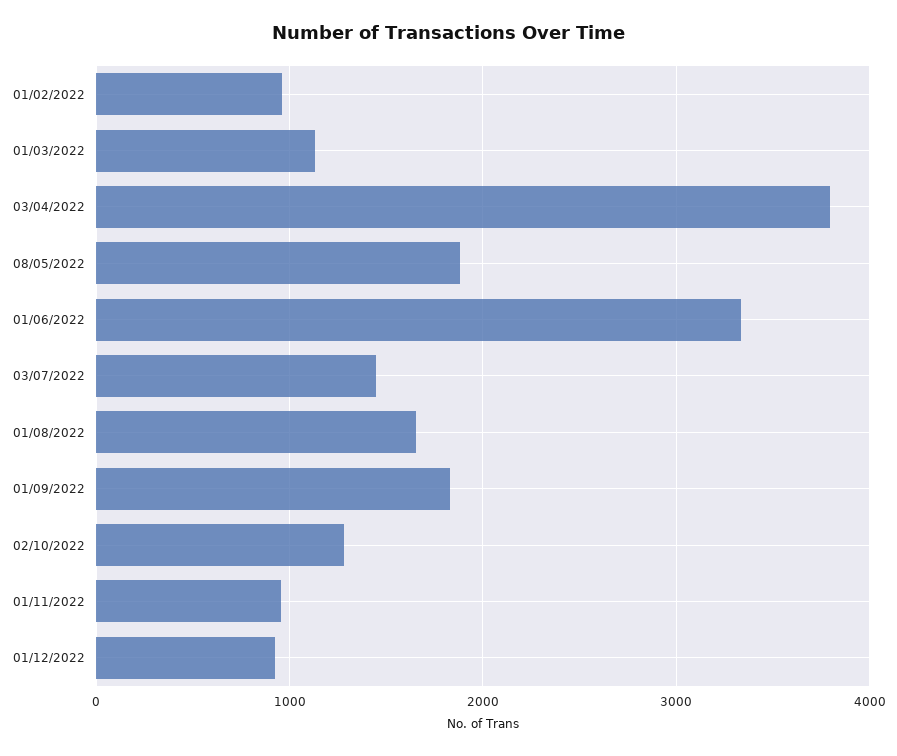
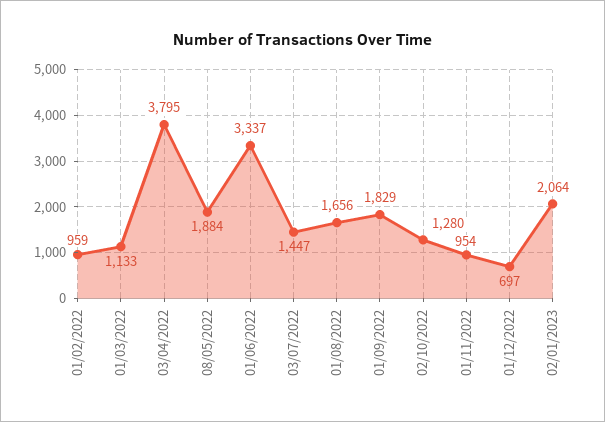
01/12/2022: 900 -> 697
02/01/2023: none -> 2064

